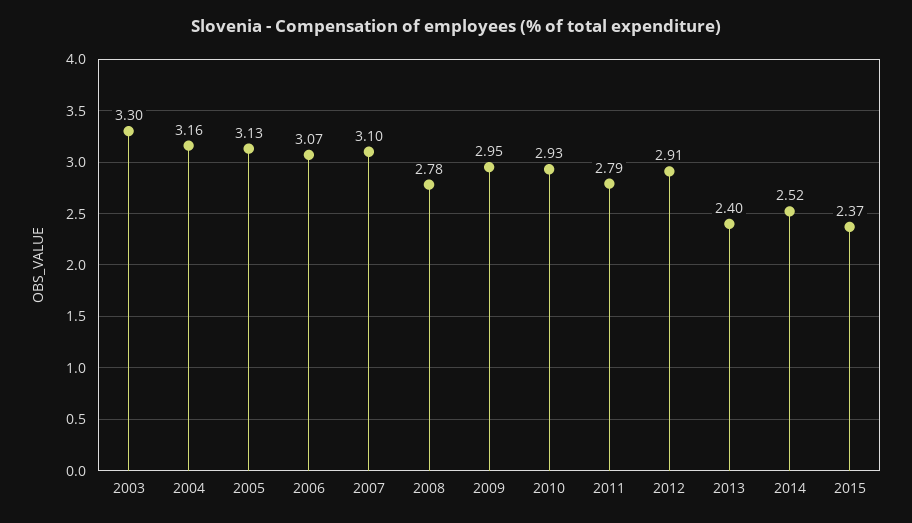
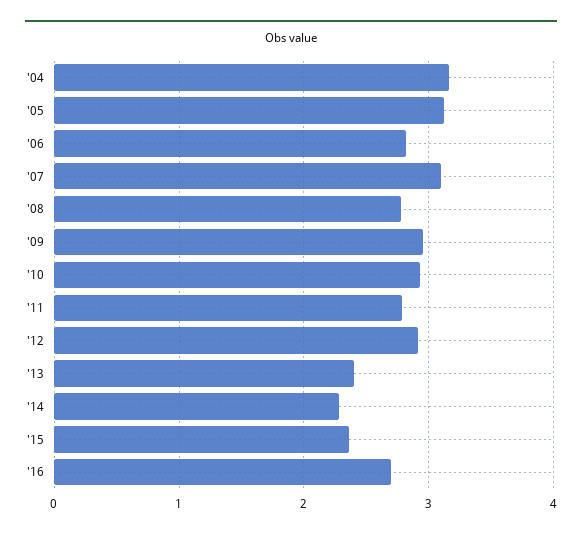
2003: 3.3 -> none
2006: 3.07 -> 2.8
2014: 2.52 -> 2.3
'16: none -> 2.7

